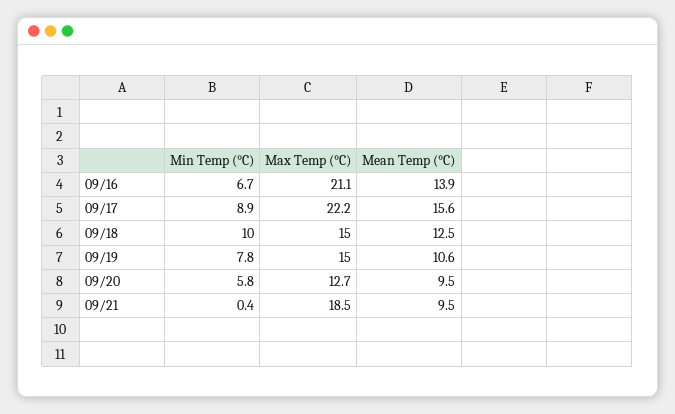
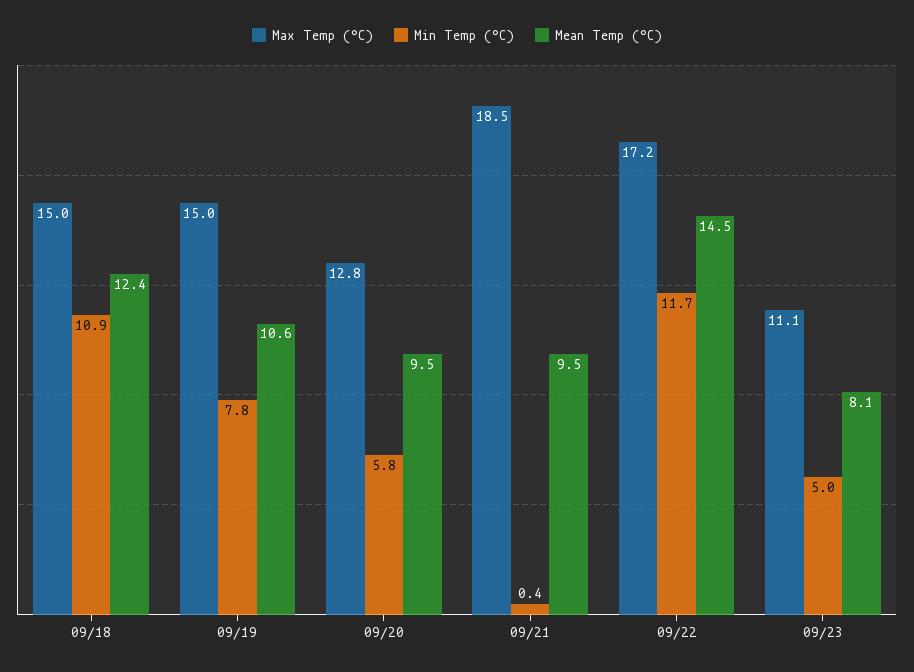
Min Temp (°C), 09/16: 6.7 -> none
Max Temp (°C), 09/16: 21.1 -> none
Mean Temp (°C), 09/16: 13.9 -> none
Min Temp (°C), 09/17: 8.9 -> none
Max Temp (°C), 09/17: 22.2 -> none
Mean Temp (°C), 09/17: 15.6 -> none
Min Temp (°C), 09/18: 10 -> 10.9
Mean Temp (°C), 09/18: 12.5 -> 12.4
Max Temp (°C), 09/20: 12.7 -> 12.8
Max Temp (°C), 09/22: none -> 17.2
Min Temp (°C), 09/22: none -> 11.7
Mean Temp (°C), 09/22: none -> 14.5
Max Temp (°C), 09/23: none -> 11.1
Min Temp (°C), 09/23: none -> 5
Mean Temp (°C), 09/23: none -> 8.1

